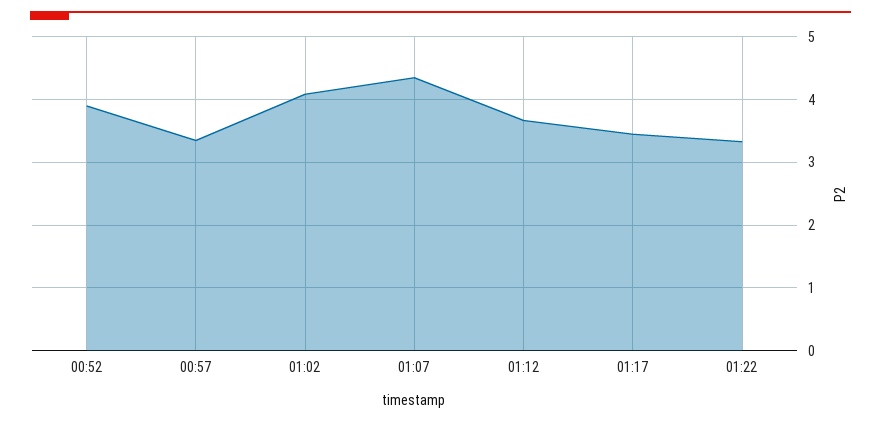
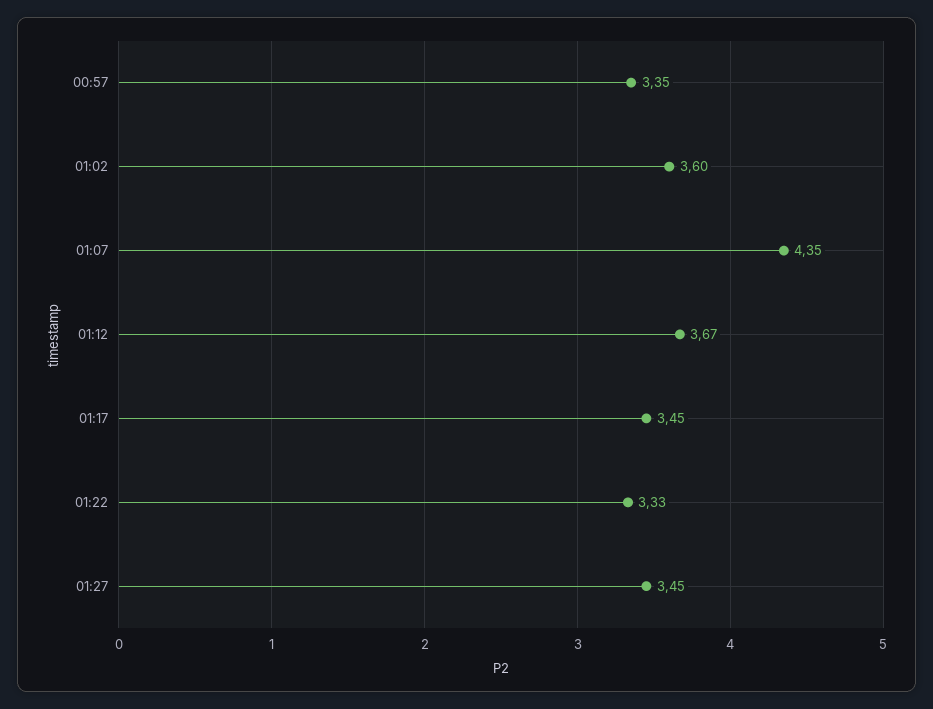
00:52: 3.9 -> none
01:02: 4.1 -> 3.6
01:27: none -> 3.45

